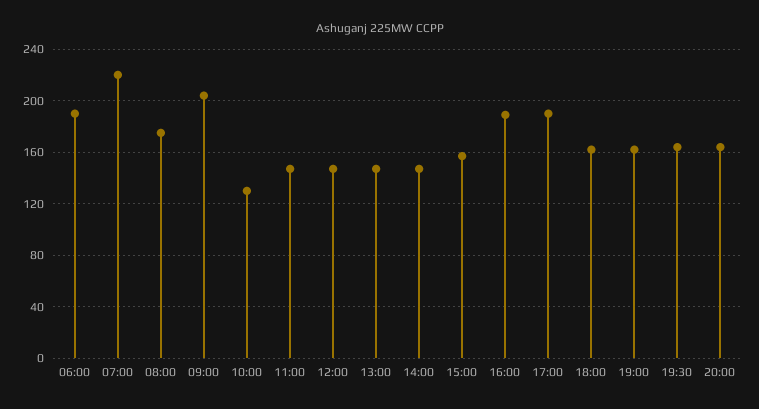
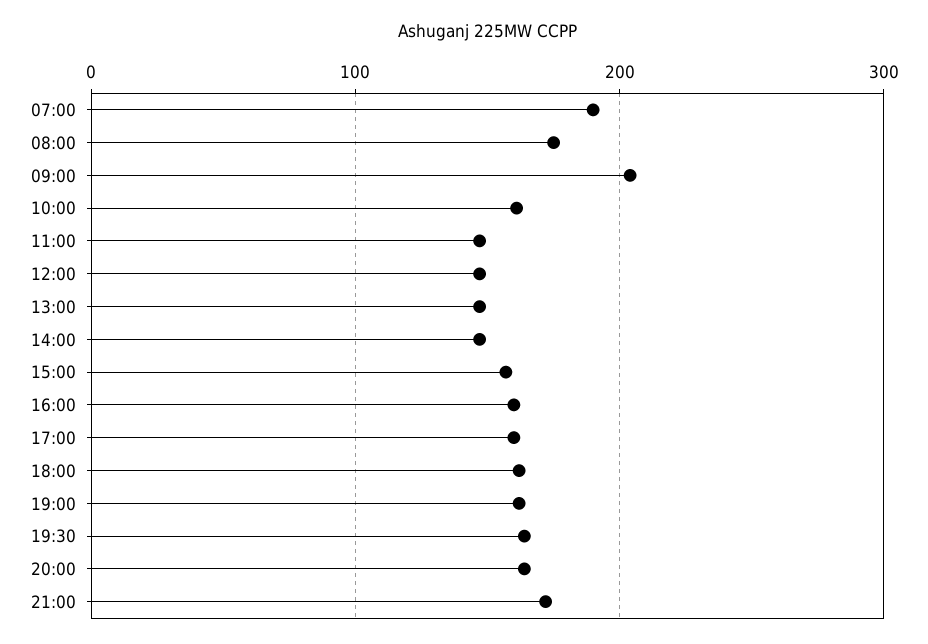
06:00: 190 -> none
07:00: 220 -> 190
10:00: 130 -> 160
16:00: 190 -> 160
17:00: 190 -> 160
21:00: none -> 170

